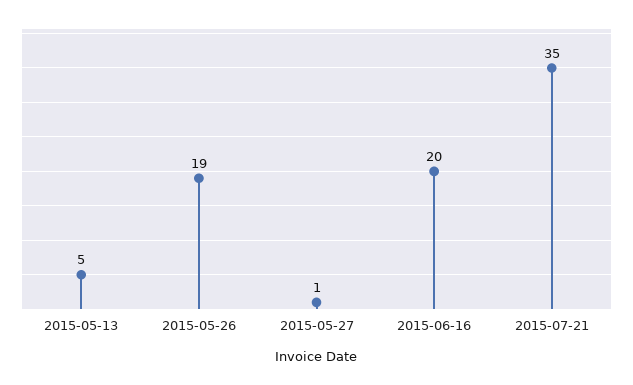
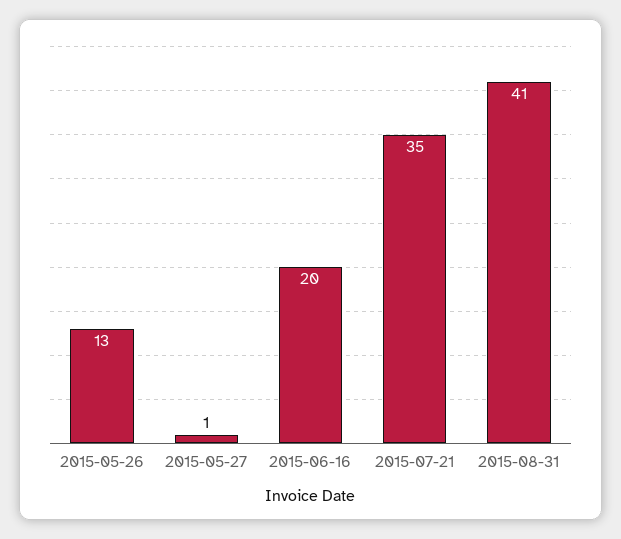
2015-05-13: 5 -> none
2015-05-26: 19 -> 13
2015-08-31: none -> 41

